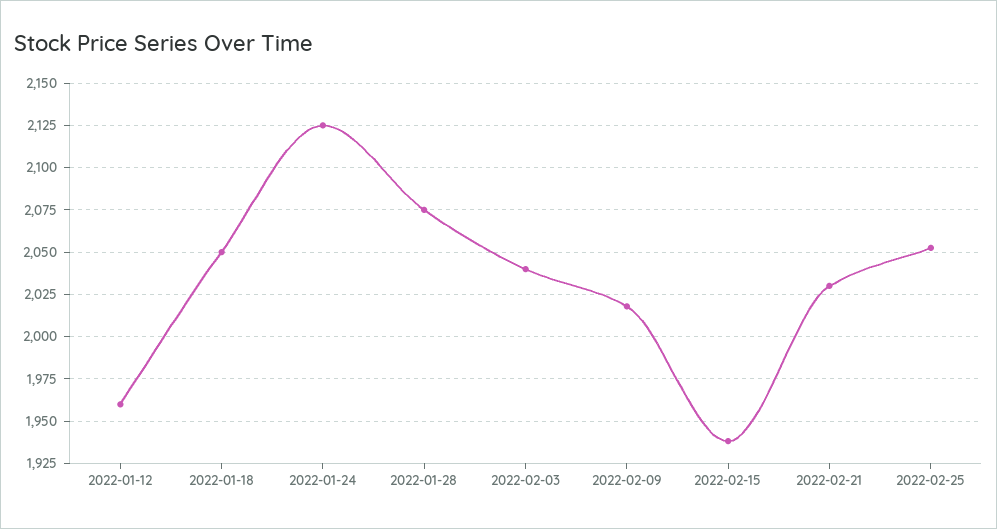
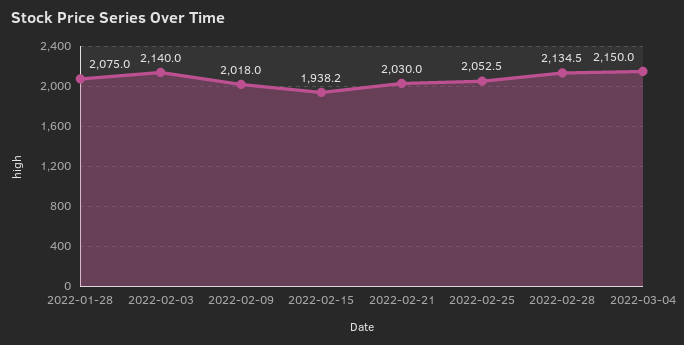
2022-01-12: 1960 -> none
2022-01-18: 2050 -> none
2022-01-24: 2125 -> none
2022-02-03: 2040 -> 2140
2022-02-28: none -> 2134.5
2022-03-04: none -> 2150

